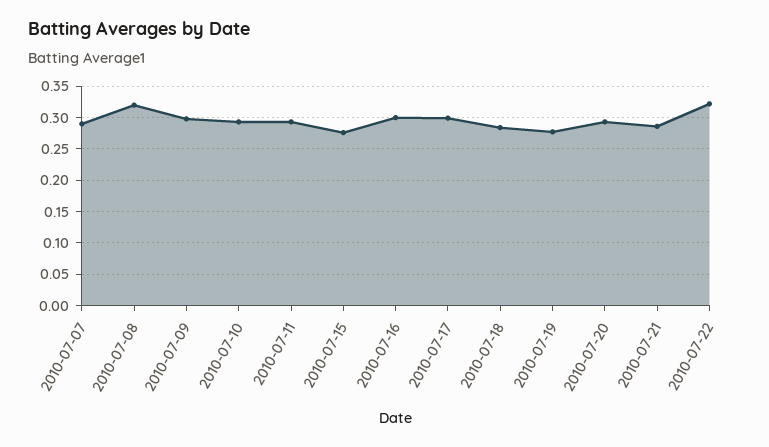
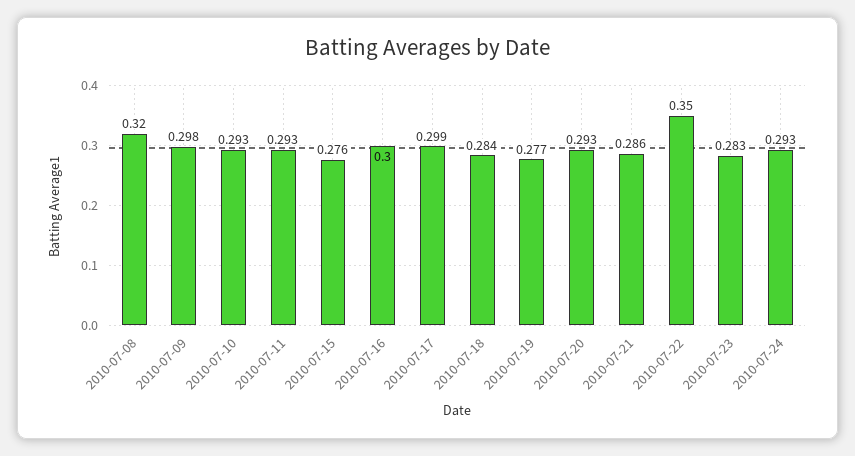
2010-07-07: 0.29 -> none
2010-07-22: 0.32 -> 0.35
2010-07-23: none -> 0.283
2010-07-24: none -> 0.293

